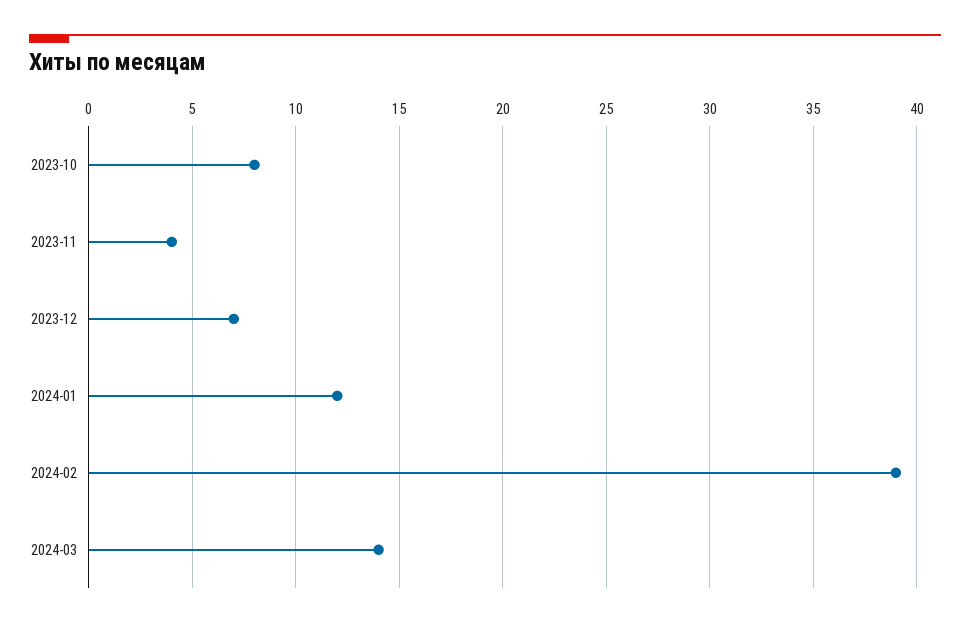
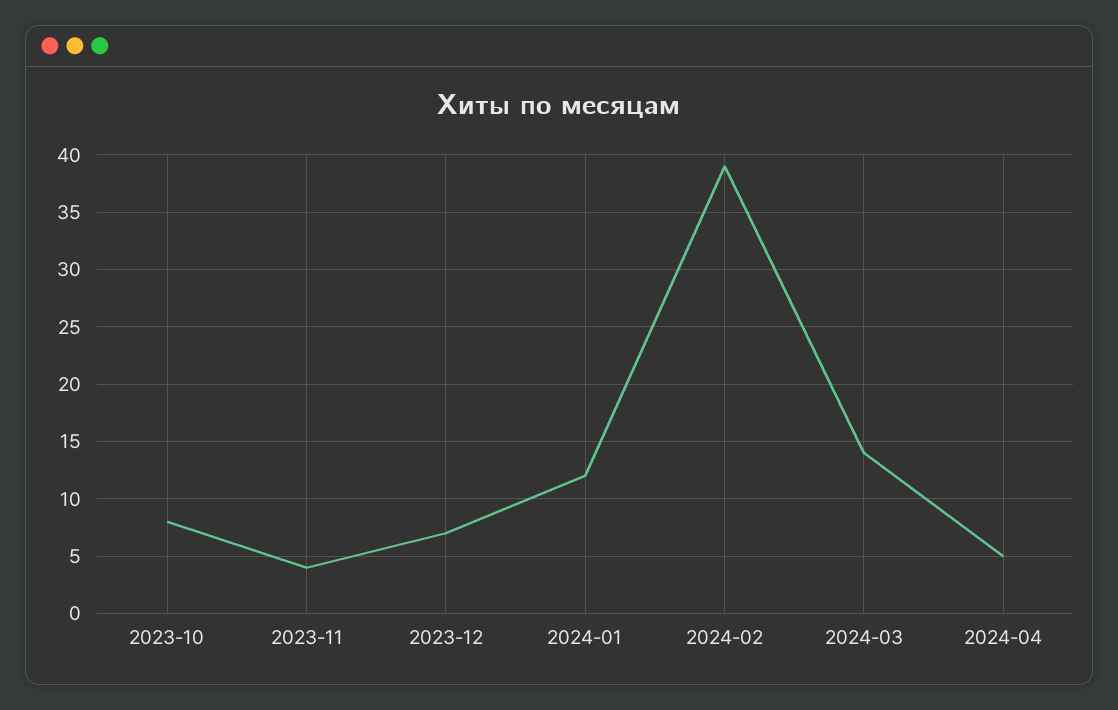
2024-04: none -> 5

